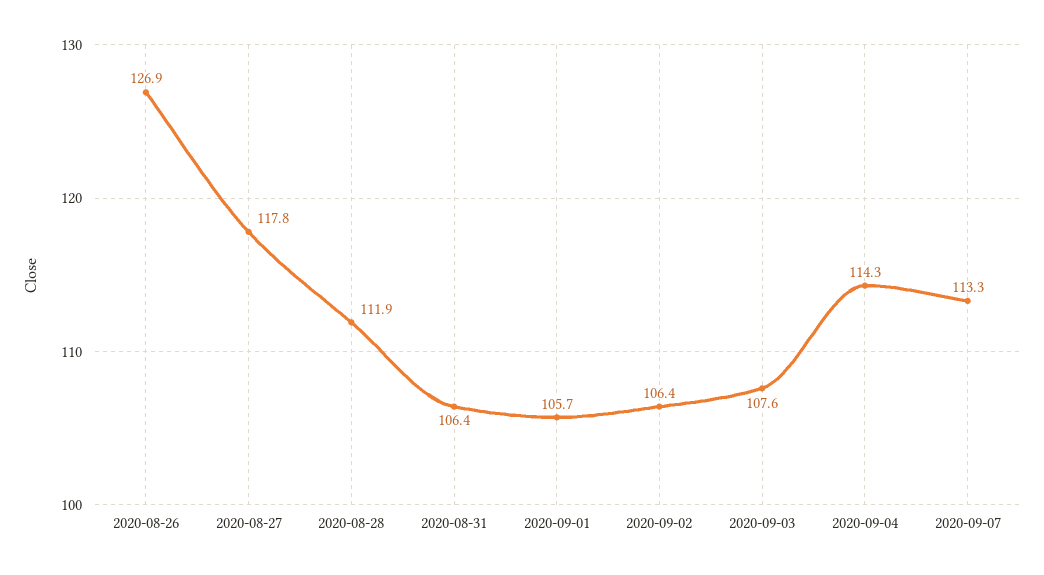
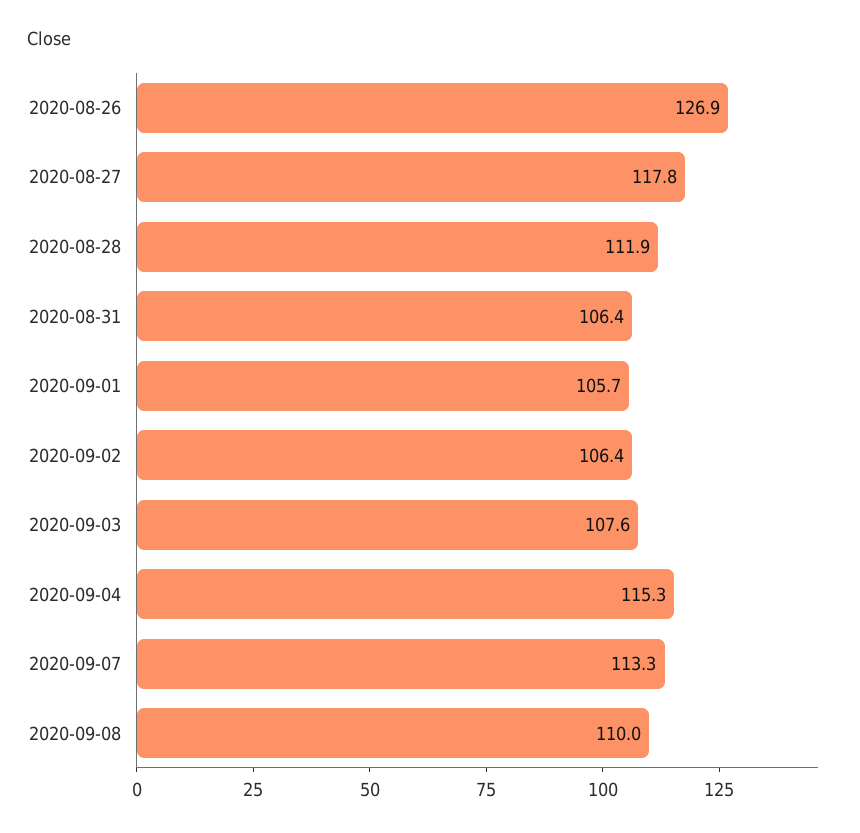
2020-09-04: 114.3 -> 115.3
2020-09-08: none -> 110

